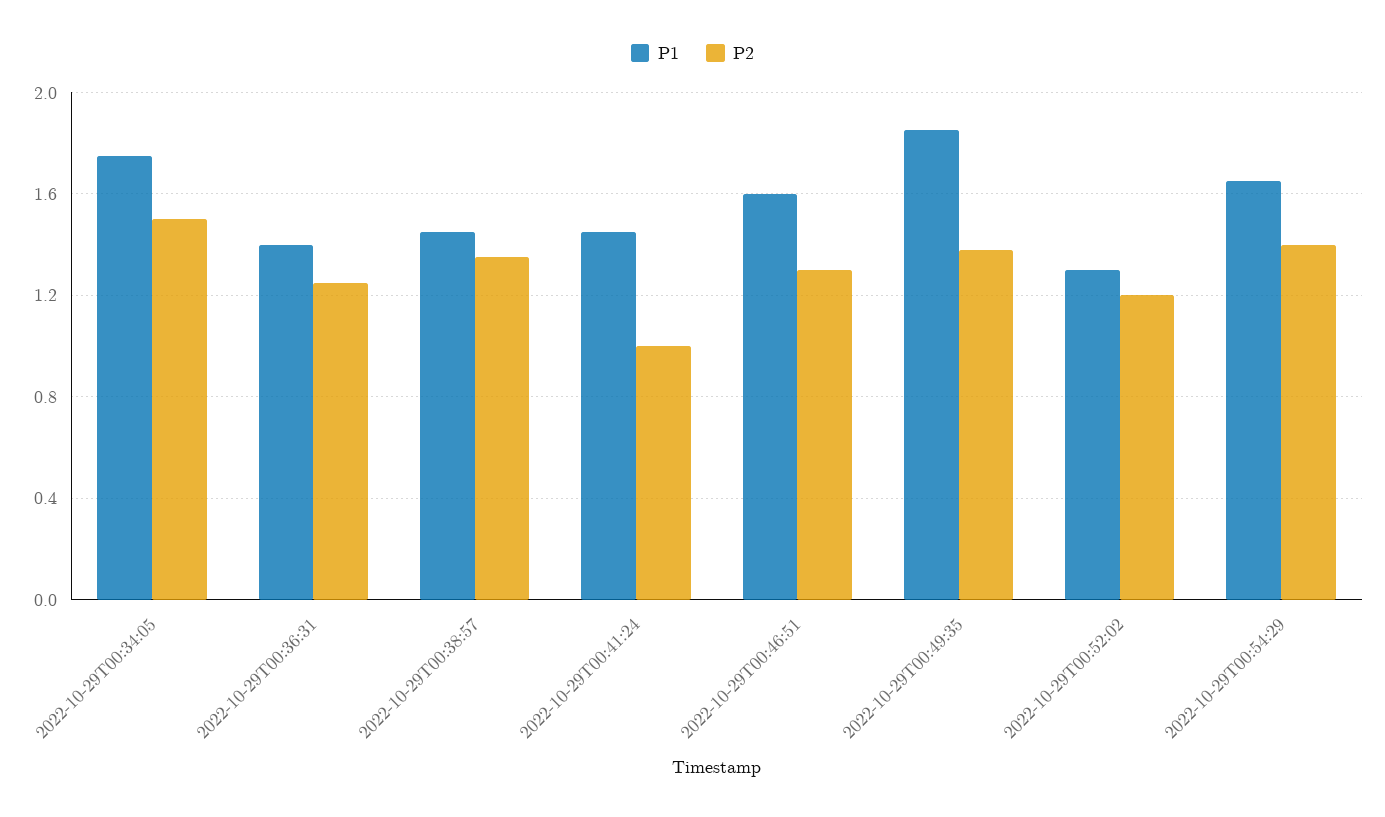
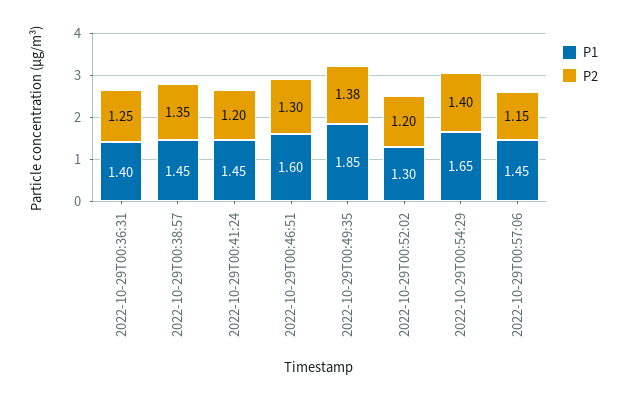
P1, 2022-10-29T00:34:05: 1.75 -> none
P2, 2022-10-29T00:34:05: 1.5 -> none
P2, 2022-10-29T00:41:24: 1 -> 1.2
P1, 2022-10-29T00:57:06: none -> 1.45
P2, 2022-10-29T00:57:06: none -> 1.15

